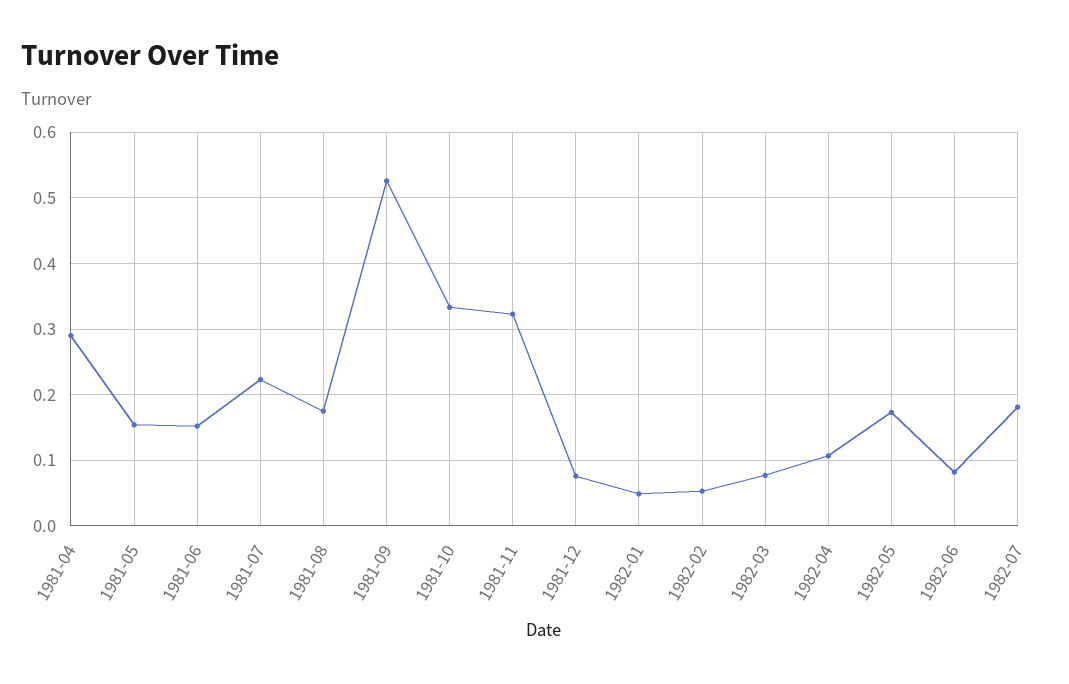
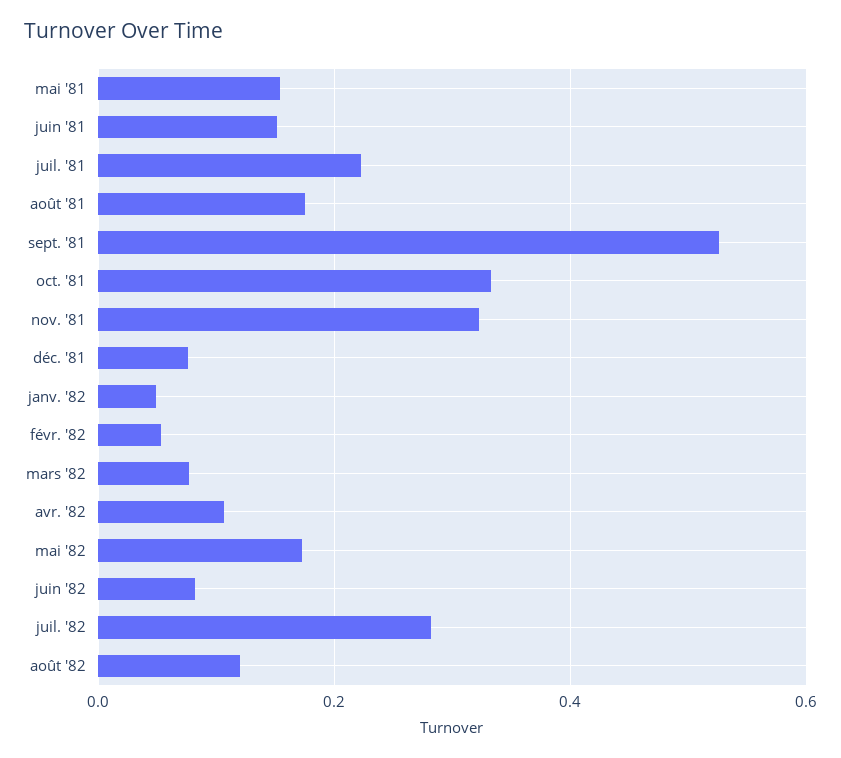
1981-04: 0.29 -> none
1982-07: 0.18 -> 0.28
août '82: none -> 0.12

